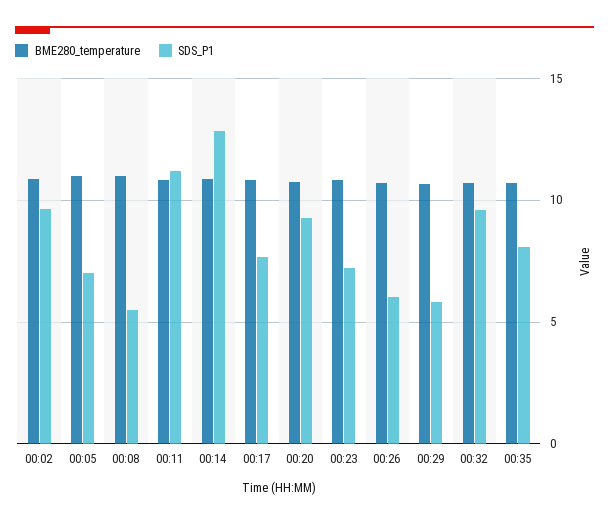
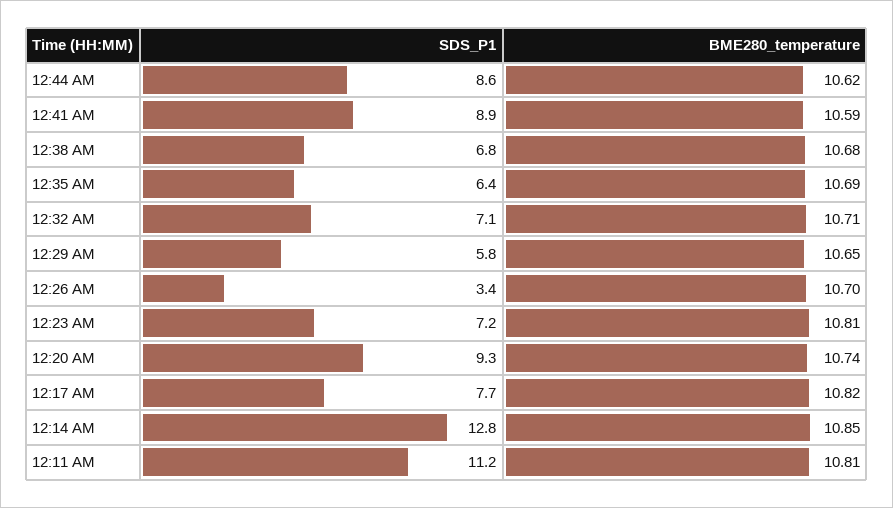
BME280_temperature, 00:02: 11 -> none
SDS_P1, 00:02: 9.5 -> none
BME280_temperature, 00:05: 11 -> none
SDS_P1, 00:05: 7 -> none
BME280_temperature, 00:08: 11 -> none
SDS_P1, 00:08: 5.5 -> none
SDS_P1, 00:26: 6 -> 3.4
SDS_P1, 00:32: 9.5 -> 7.1
SDS_P1, 00:35: 8 -> 6.4
SDS_P1, 12:44 AM: none -> 8.6
BME280_temperature, 12:44 AM: none -> 10.62
SDS_P1, 12:41 AM: none -> 8.9
BME280_temperature, 12:41 AM: none -> 10.59
SDS_P1, 12:38 AM: none -> 6.8
BME280_temperature, 12:38 AM: none -> 10.68

